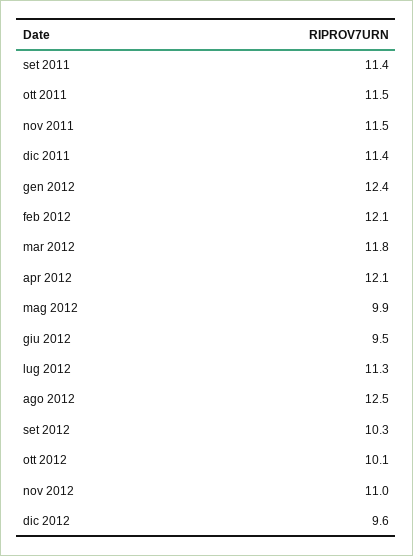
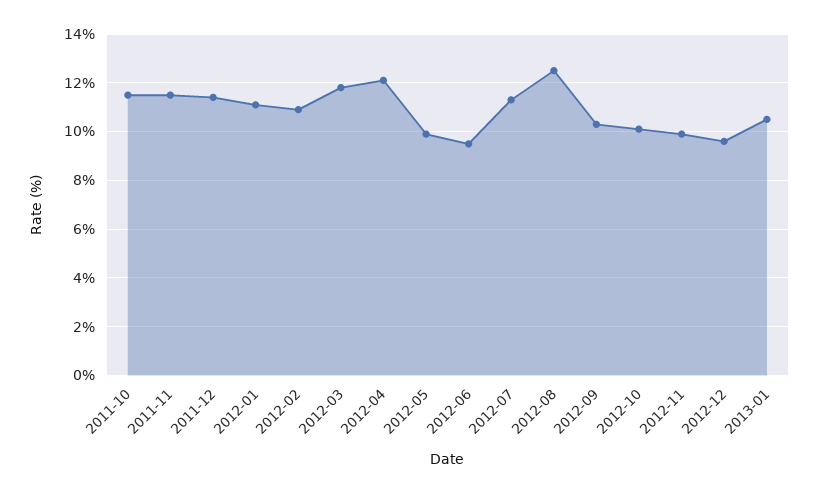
set 2011: 11.4 -> none
gen 2012: 12.4 -> 11
feb 2012: 12.1 -> 11
nov 2012: 11 -> 10
2013-01: none -> 10.5

